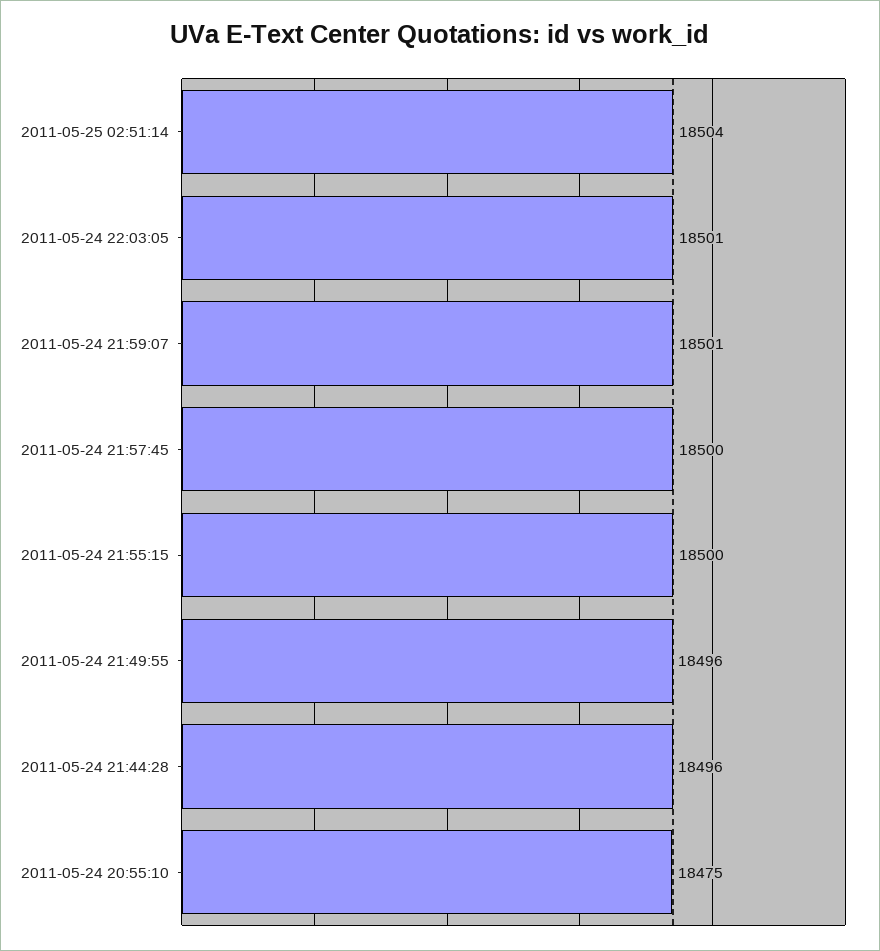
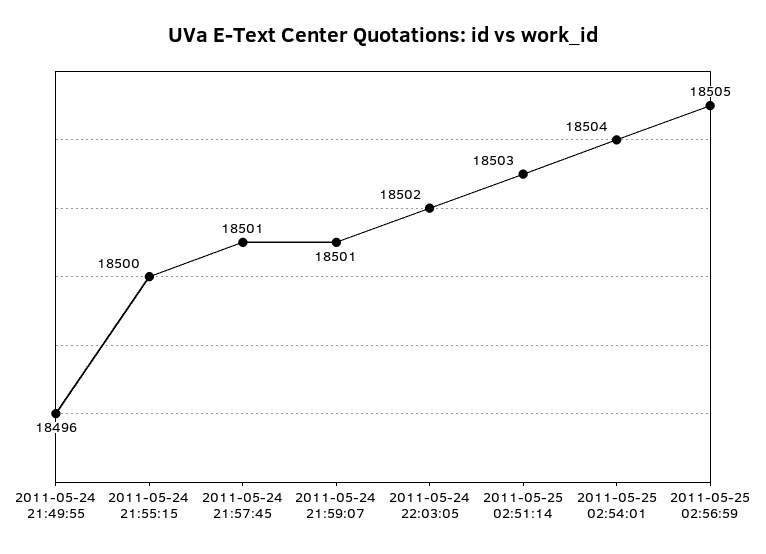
2011-05-25 02:51:14: 18504 -> 18503
2011-05-24 22:03:05: 18501 -> 18502
2011-05-24 21:57:45: 18500 -> 18501
2011-05-24 21:44:28: 18496 -> none
2011-05-24 20:55:10: 18475 -> none
2011-05-25 02:54:01: none -> 18504
2011-05-25 02:56:59: none -> 18505

